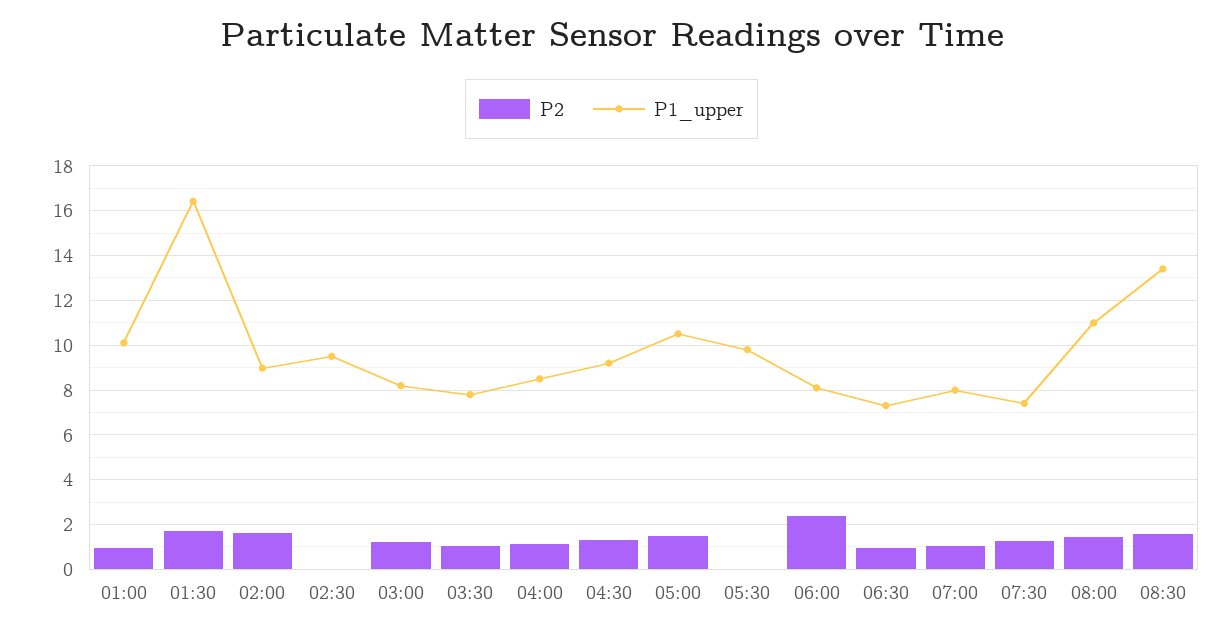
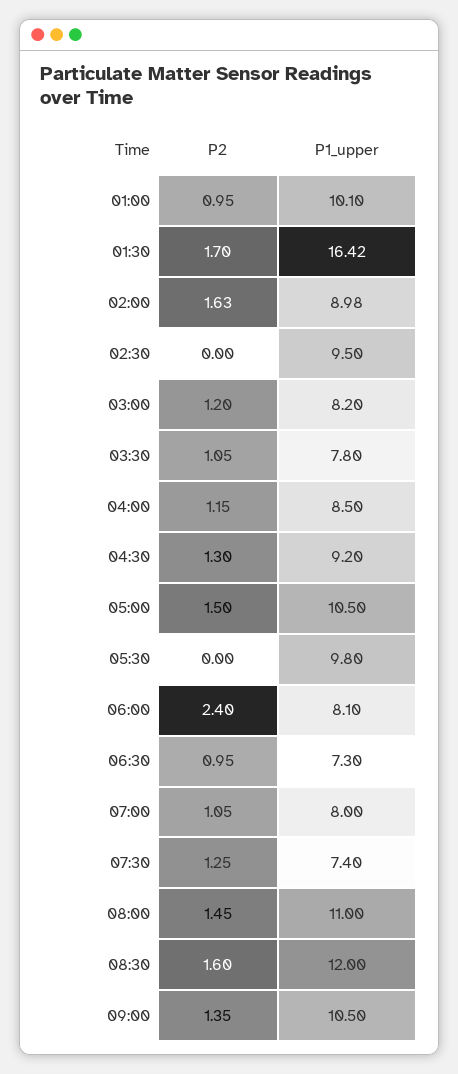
P1_upper, 08:30: 13.5 -> 12
P2, 09:00: none -> 1.35
P1_upper, 09:00: none -> 10.5

